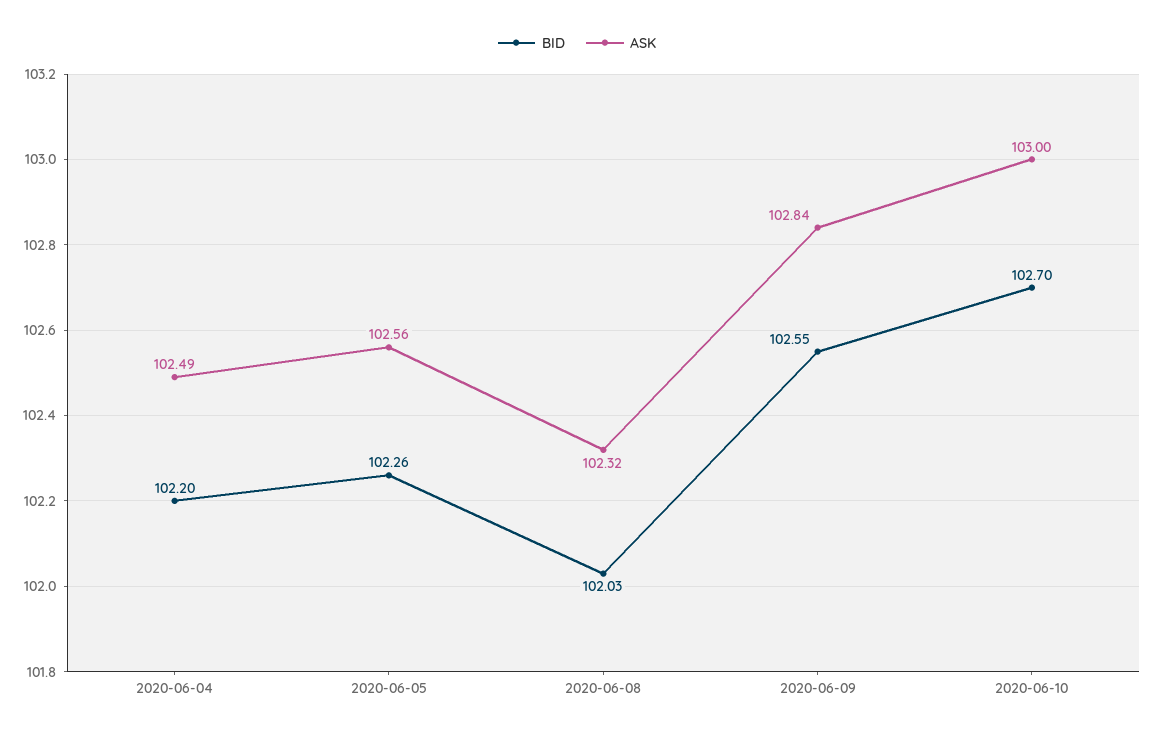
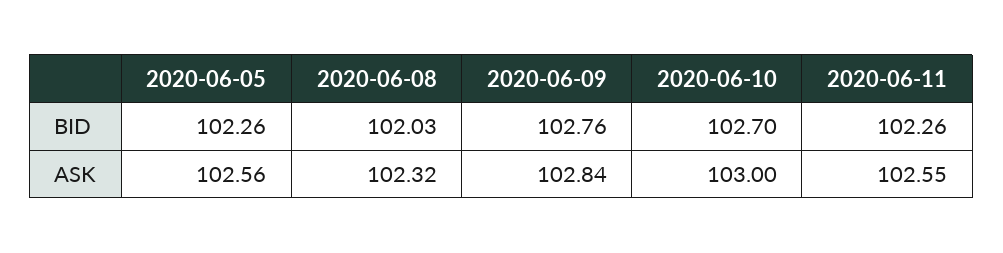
BID, 2020-06-04: 102.2 -> none
ASK, 2020-06-04: 102.49 -> none
BID, 2020-06-09: 102.55 -> 102.76
BID, 2020-06-11: none -> 102.26
ASK, 2020-06-11: none -> 102.55

